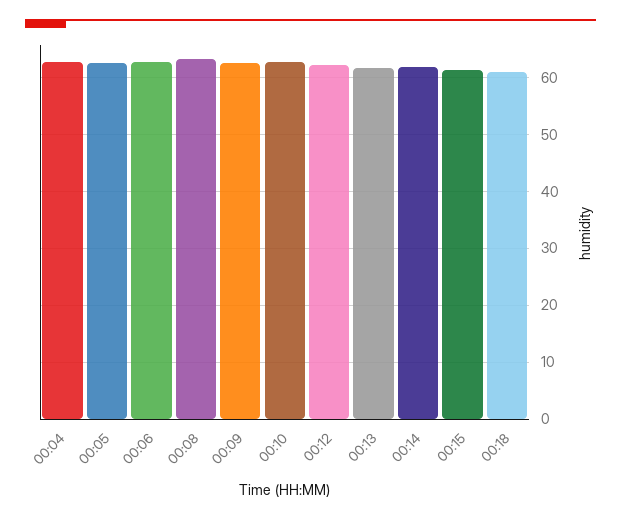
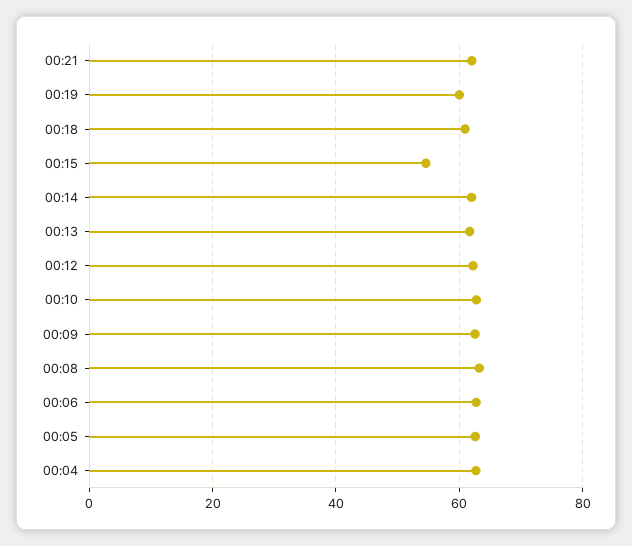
00:15: 62 -> 54
00:21: none -> 62
00:19: none -> 60

